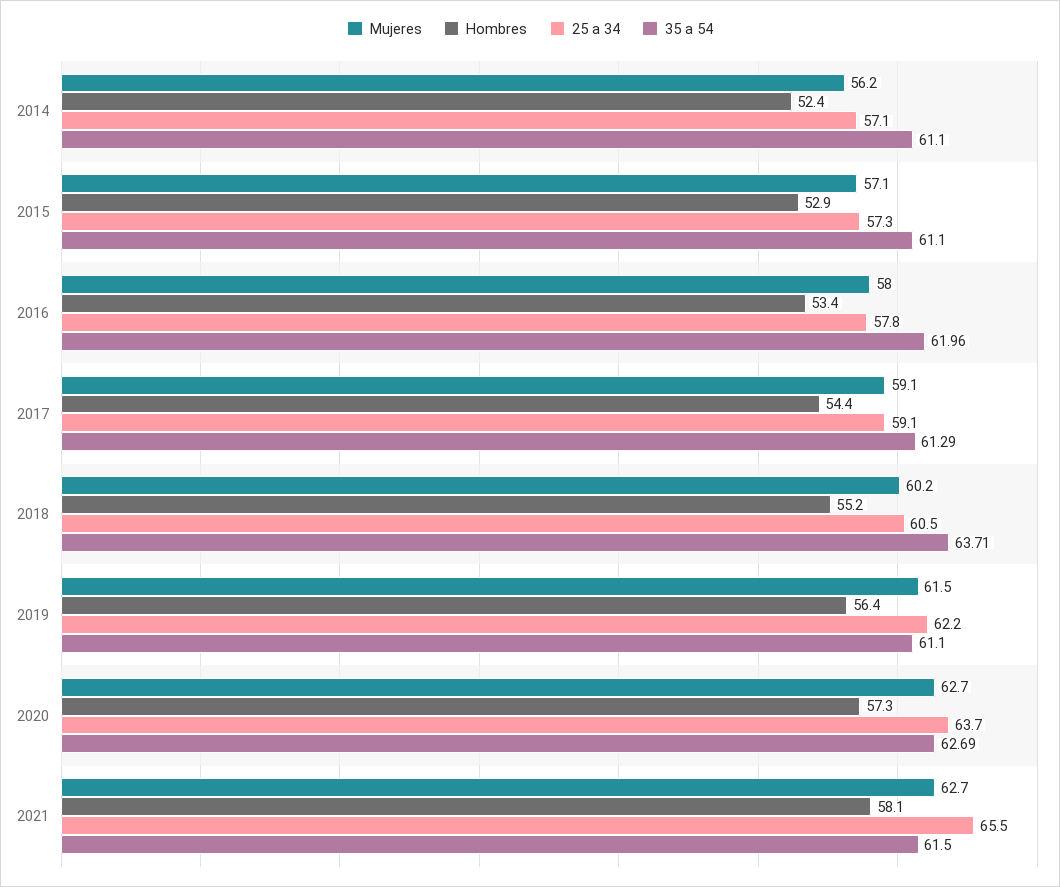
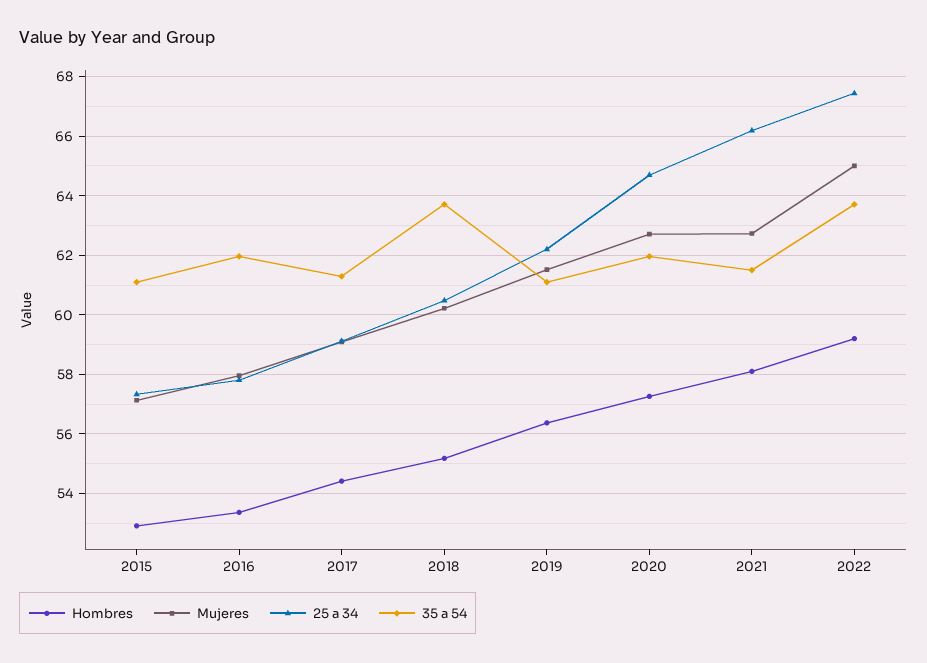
Mujeres, 2014: 56.2 -> none
Hombres, 2014: 52.4 -> none
25 a 34, 2014: 57.1 -> none
35 a 54, 2014: 61.1 -> none
25 a 34, 2020: 63.7 -> 64.75
35 a 54, 2020: 62.69 -> 62
25 a 34, 2021: 65.5 -> 66.25
Hombres, 2022: none -> 59.25
Mujeres, 2022: none -> 65
25 a 34, 2022: none -> 67.5
35 a 54, 2022: none -> 63.75

